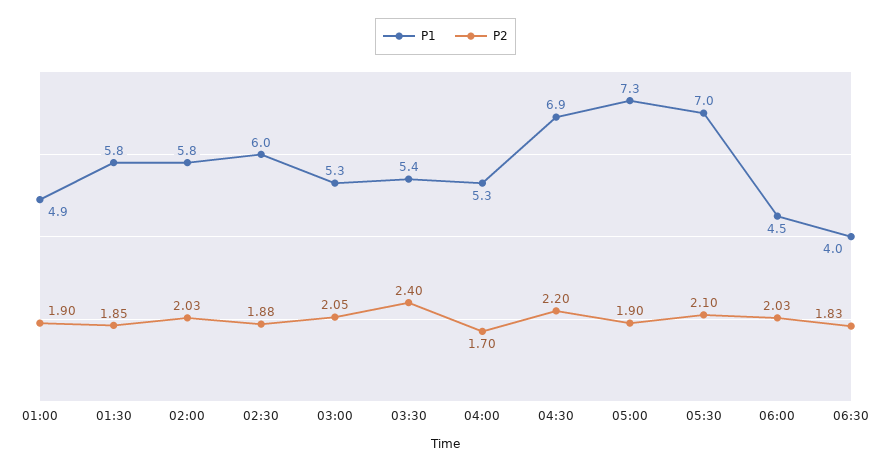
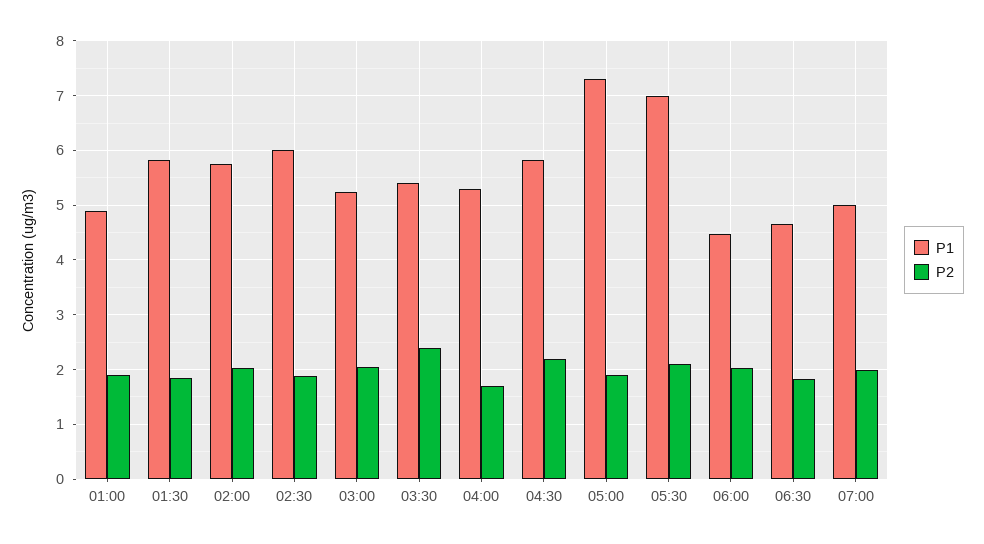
P1, 04:30: 6.9 -> 5.8
P1, 06:30: 4 -> 4.6
P1, 07:00: none -> 5
P2, 07:00: none -> 2

